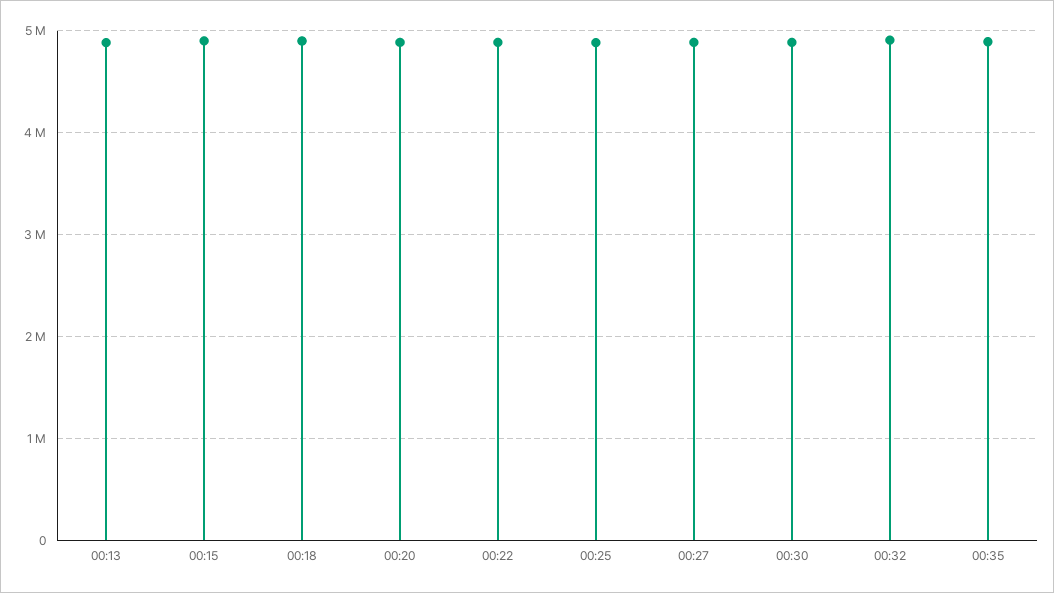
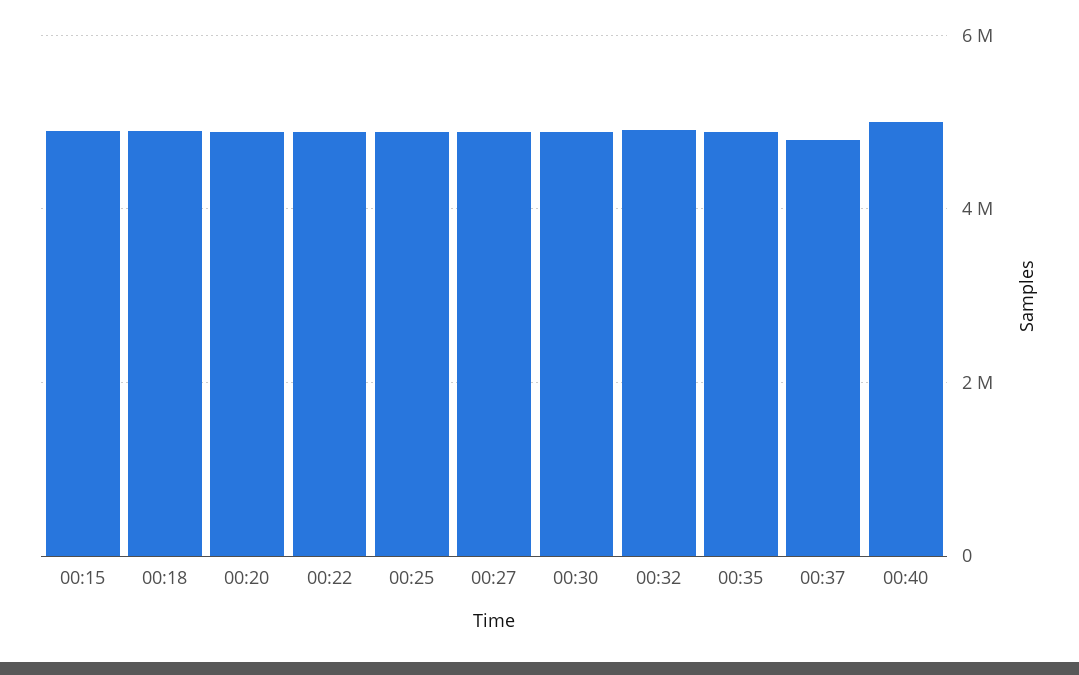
00:13: 4900000 -> none
00:37: none -> 4800000
00:40: none -> 5000000

